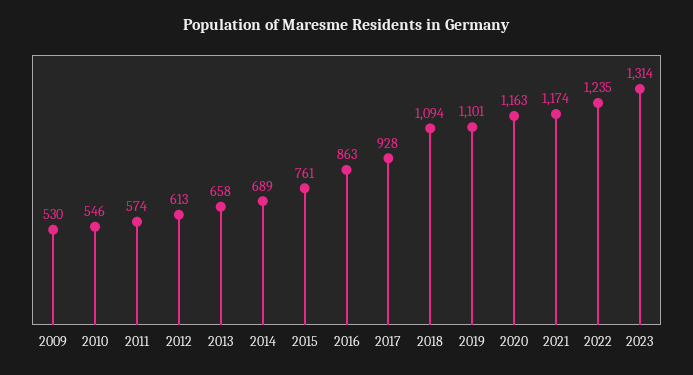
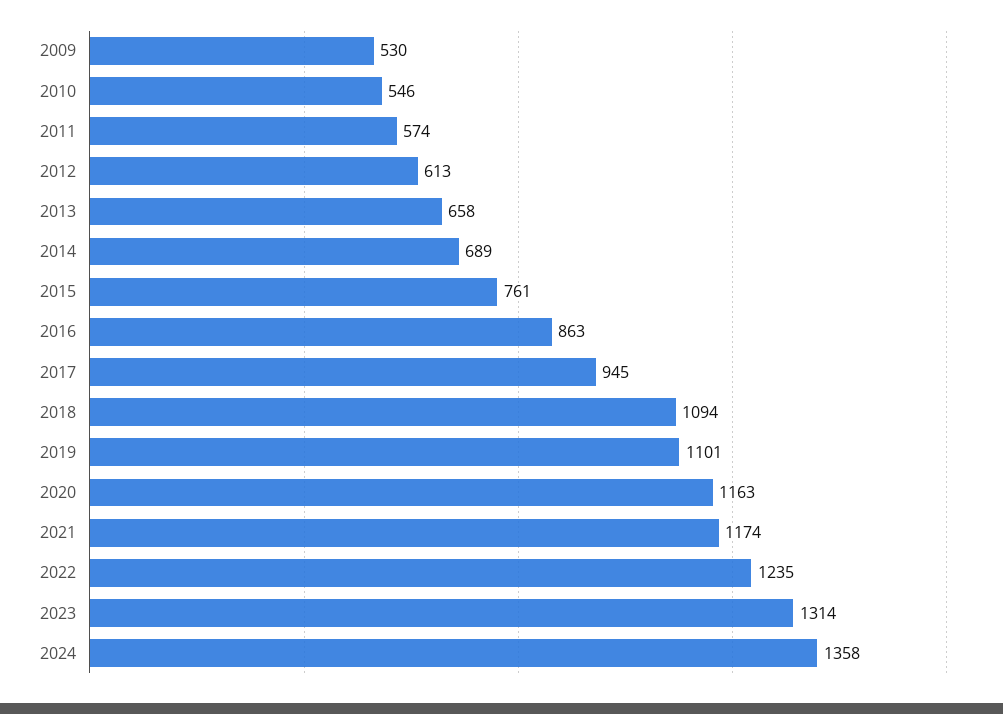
2017: 928 -> 945
2024: none -> 1358

